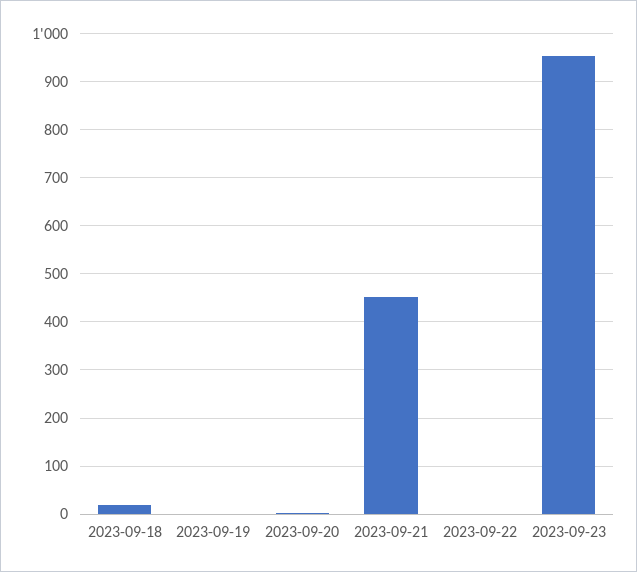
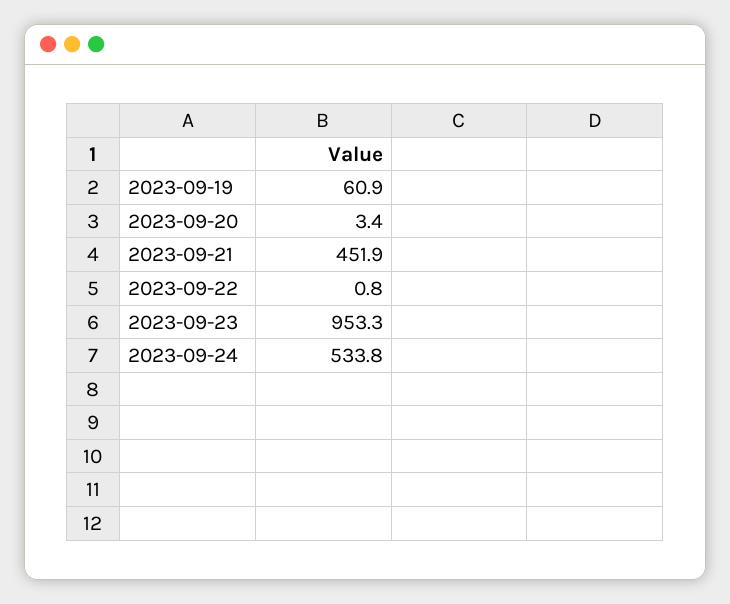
2023-09-18: 20 -> none
2023-09-19: 0 -> 60.9
2023-09-24: none -> 533.8

